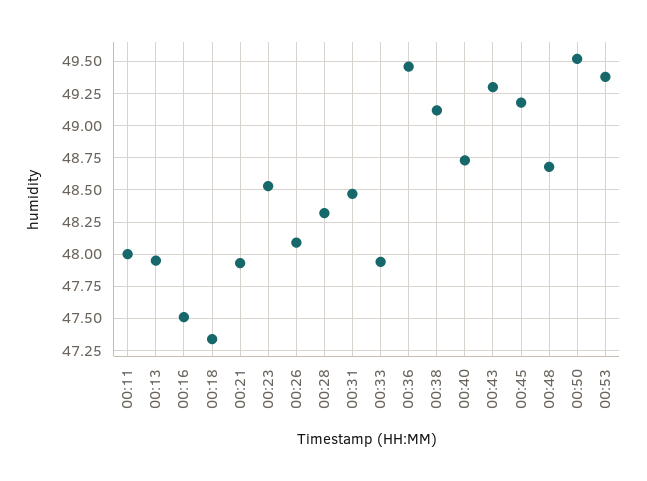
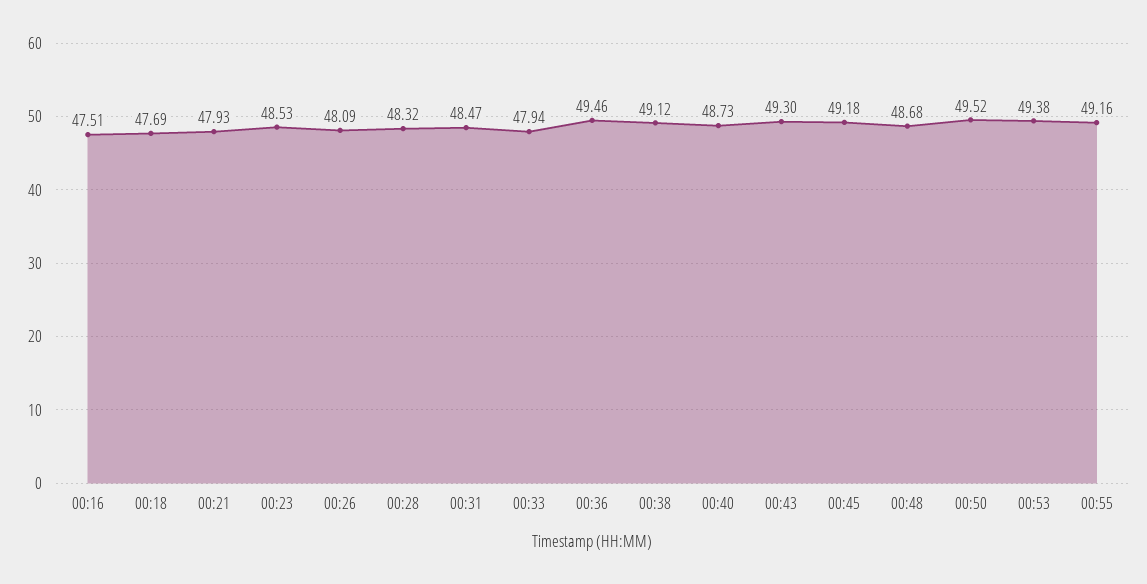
00:11: 48 -> none
00:13: 47.95 -> none
00:18: 47.35 -> 47.69
00:55: none -> 49.16

